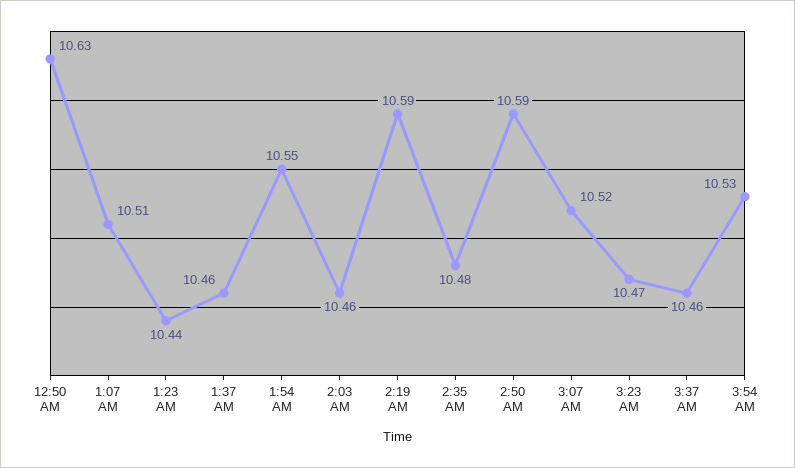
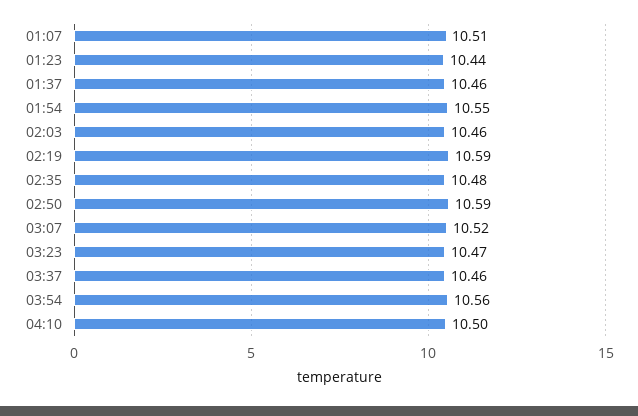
12:50 AM: 10.63 -> none
3:54 AM: 10.53 -> 10.56
04:10: none -> 10.5

